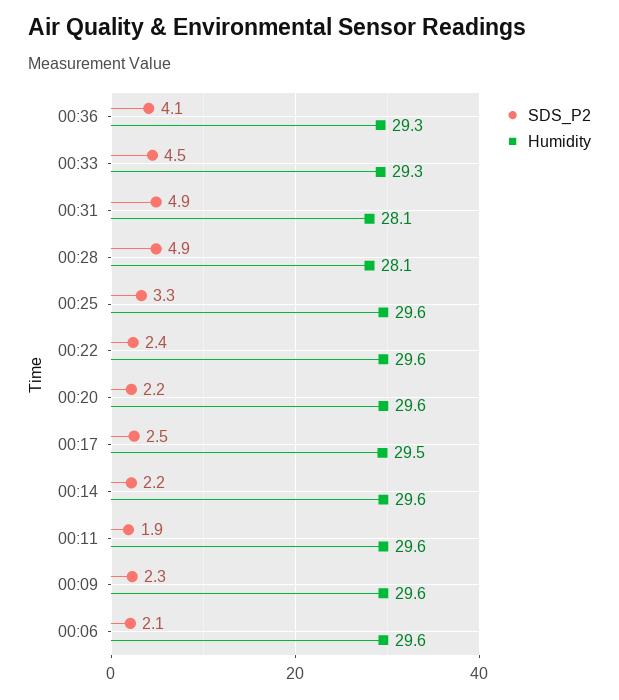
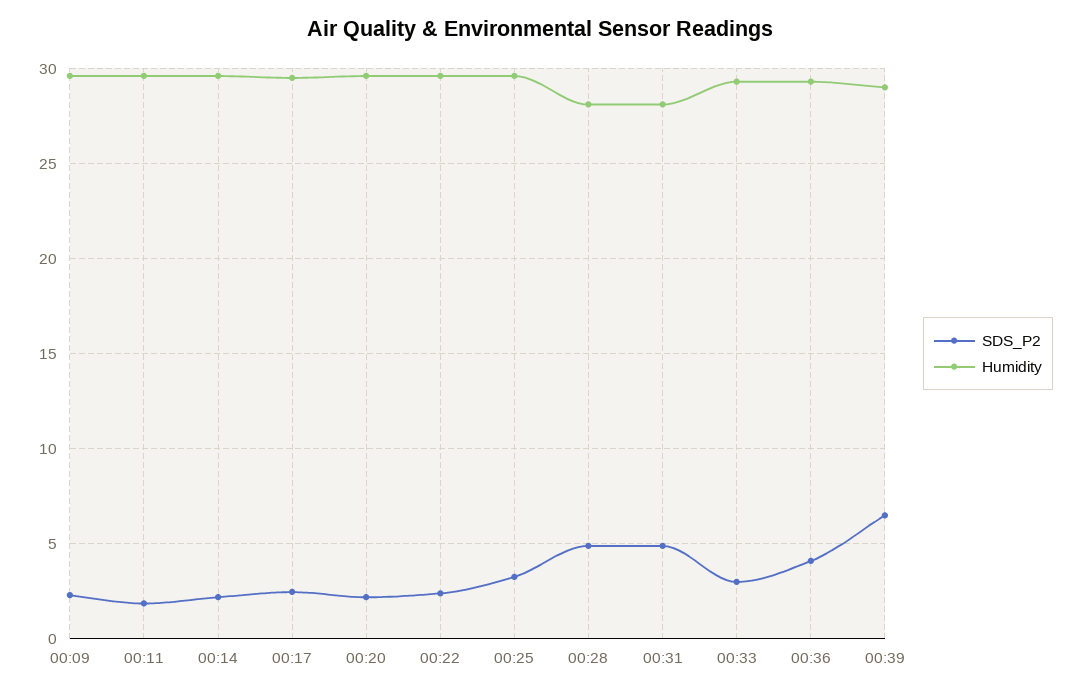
SDS_P2, 00:33: 4.5 -> 3
SDS_P2, 00:06: 2.1 -> none
Humidity, 00:06: 29.6 -> none
SDS_P2, 00:39: none -> 6.5
Humidity, 00:39: none -> 29

